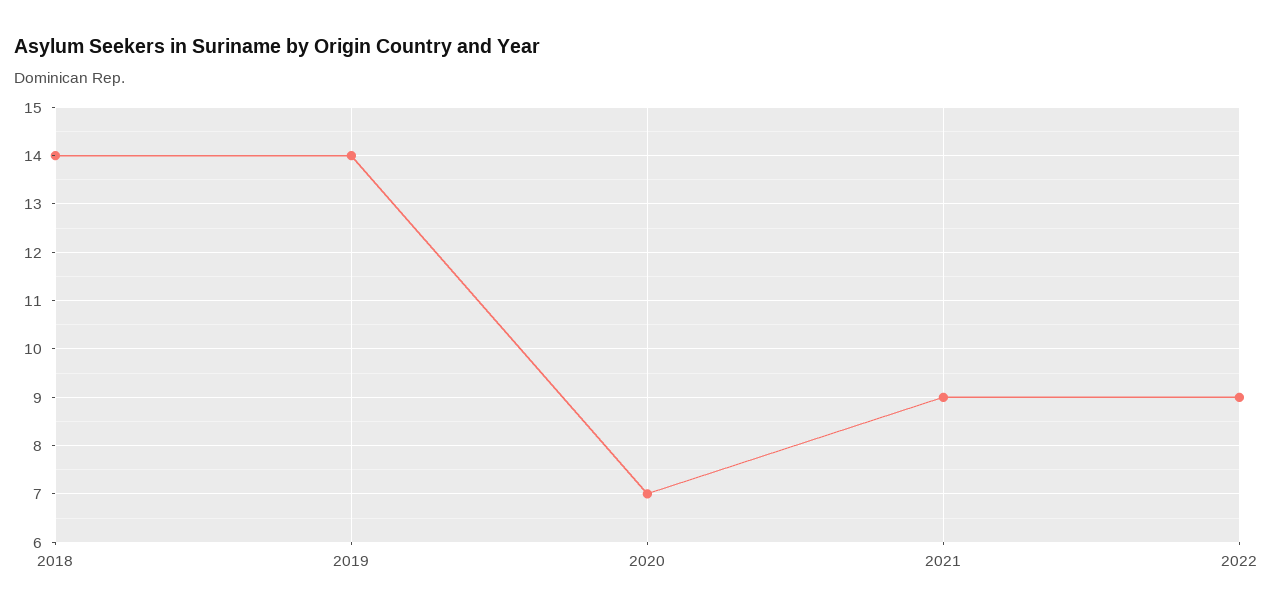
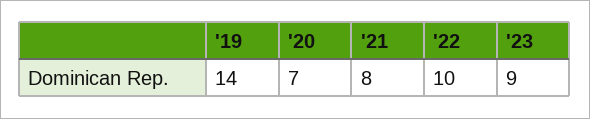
2018: 14 -> none
2021: 9 -> 8
2022: 9 -> 10
'23: none -> 9

